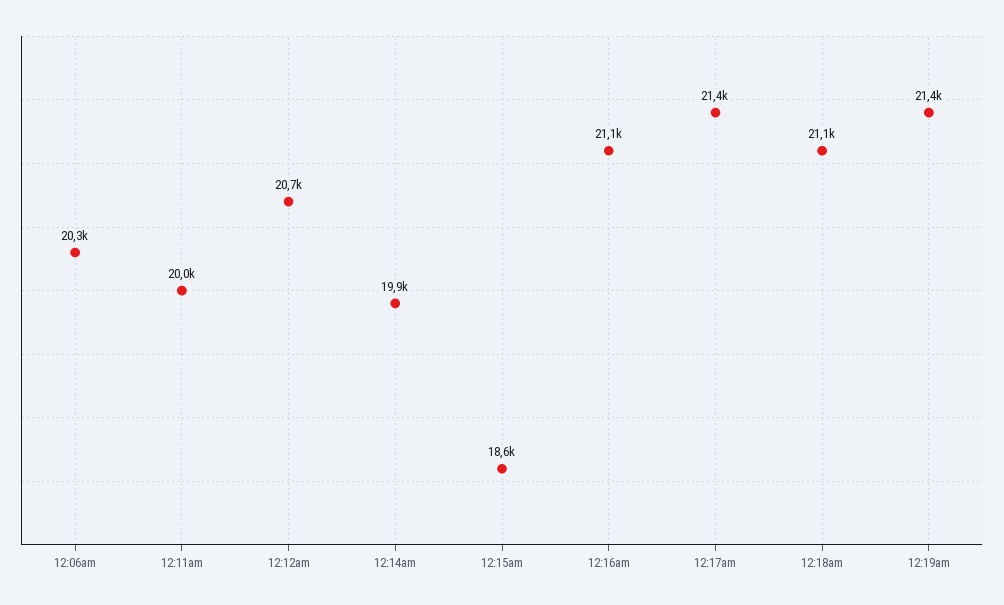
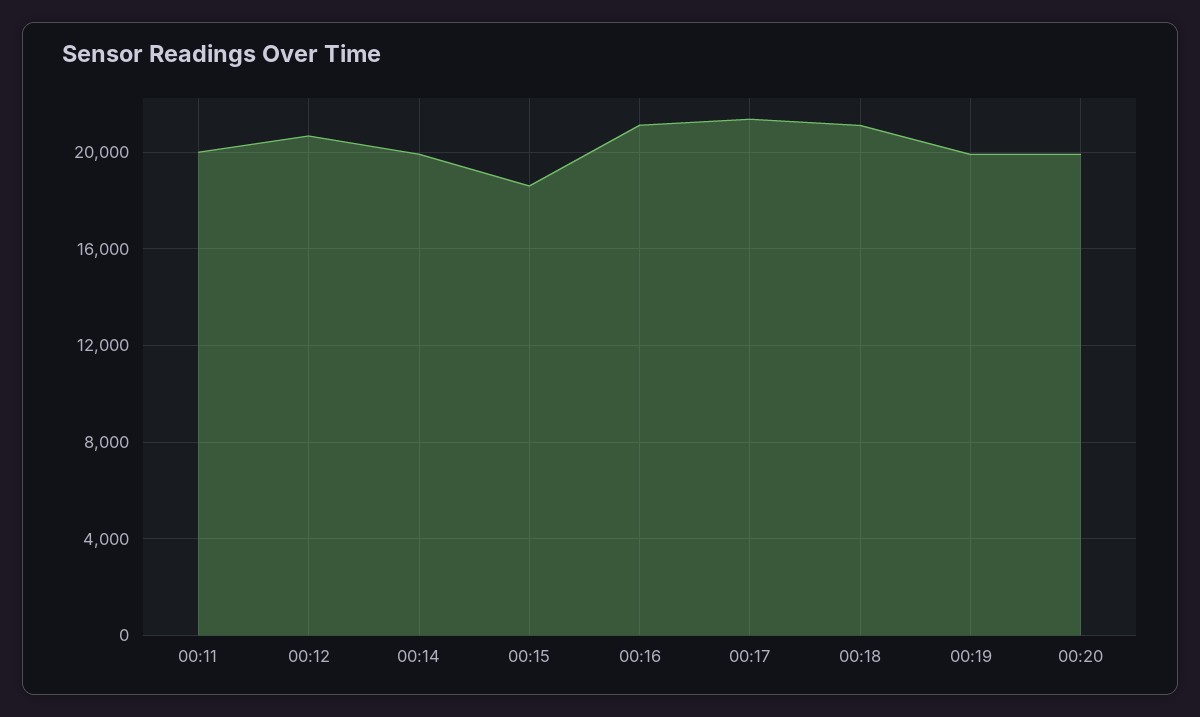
12:06am: 20300 -> none
12:19am: 21400 -> 20000
00:20: none -> 20000

